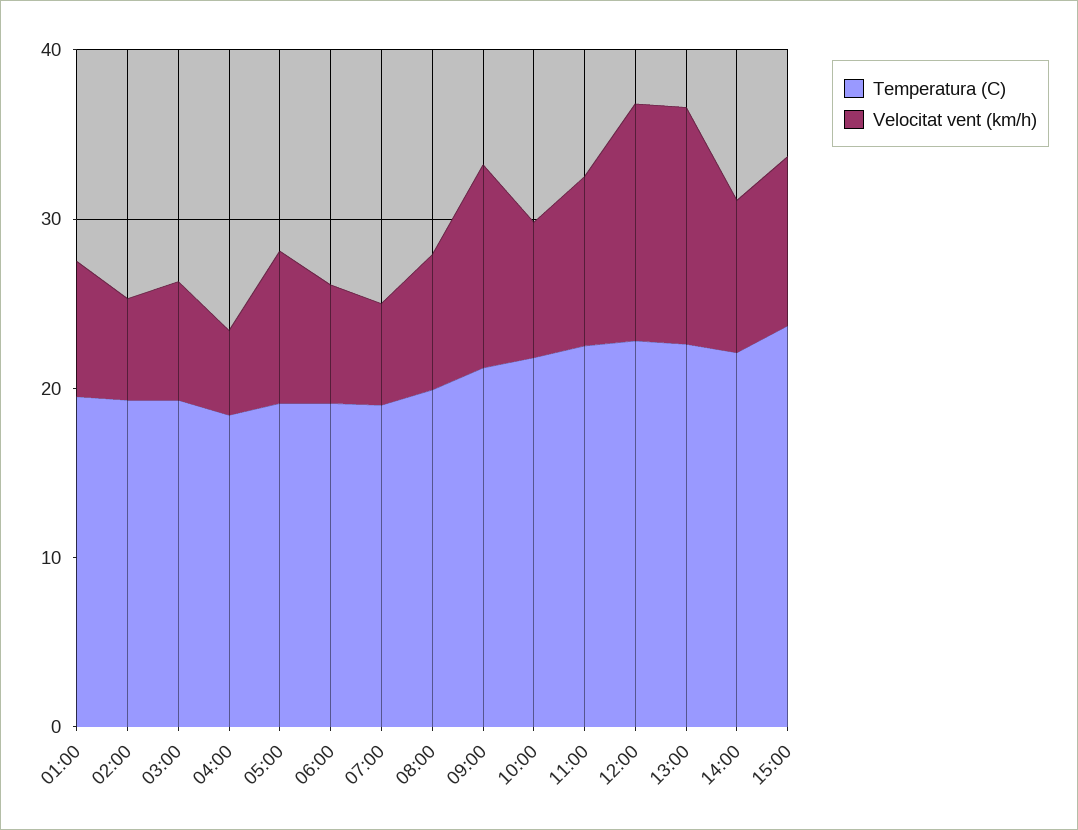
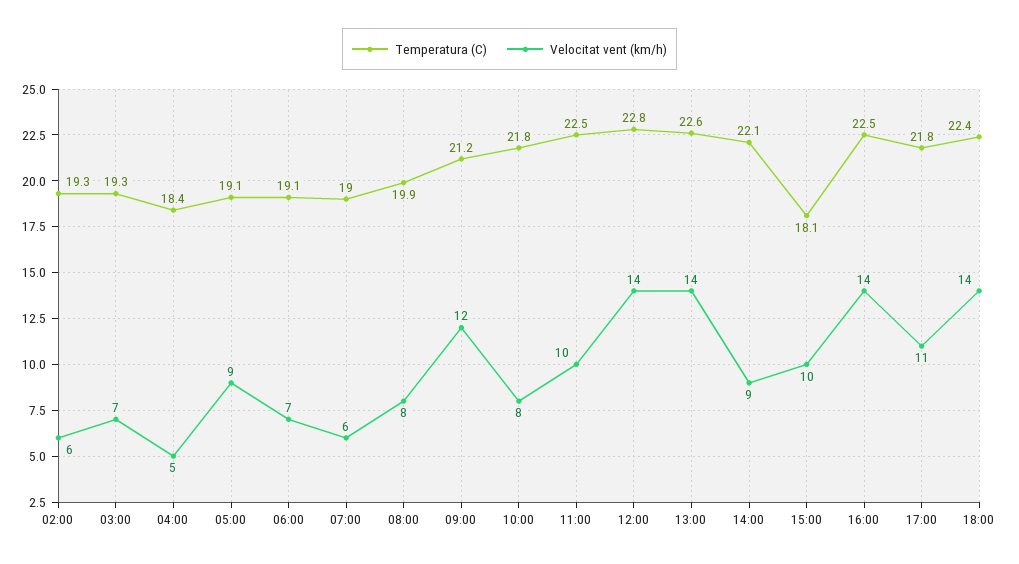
Temperatura (C), 01:00: 20 -> none
Velocitat vent (km/h), 01:00: 8 -> none
Temperatura (C), 15:00: 24 -> 18.1
Temperatura (C), 16:00: none -> 22.5
Velocitat vent (km/h), 16:00: none -> 14
Temperatura (C), 17:00: none -> 21.8
Velocitat vent (km/h), 17:00: none -> 11
Temperatura (C), 18:00: none -> 22.4
Velocitat vent (km/h), 18:00: none -> 14

